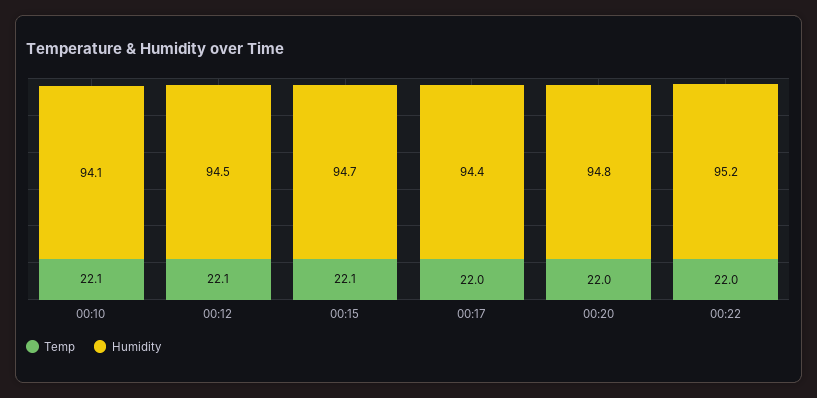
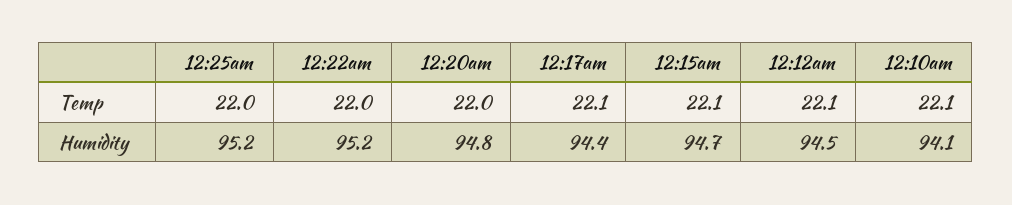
Temp, 00:17: 22 -> 22.1
Temp, 12:25am: none -> 22
Humidity, 12:25am: none -> 95.2

